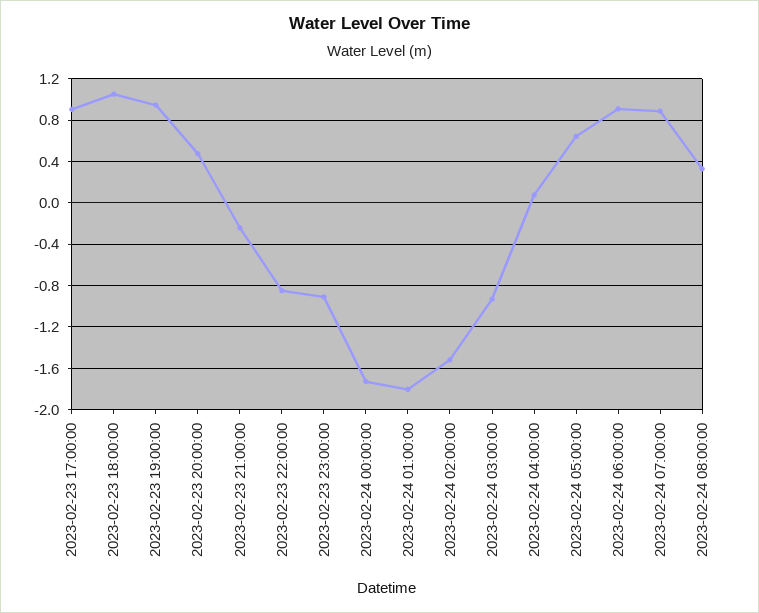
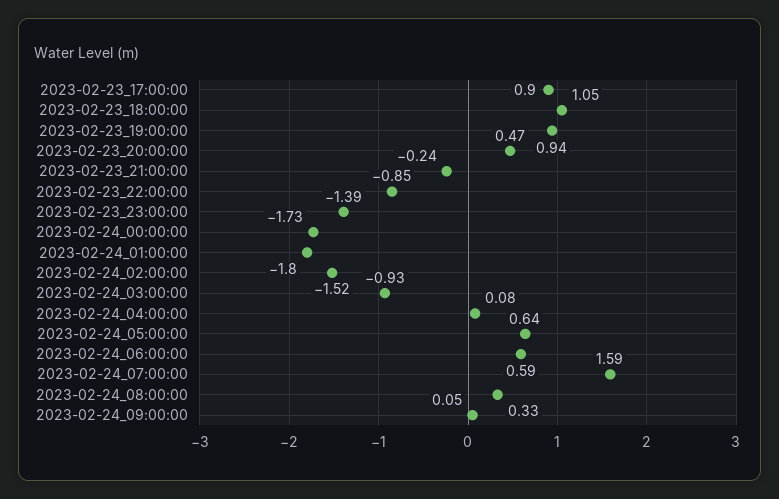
2023-02-23 23:00:00: -0.9 -> -1.39
2023-02-24 06:00:00: 0.9 -> 0.59
2023-02-24 07:00:00: 0.9 -> 1.59
2023-02-24_09:00:00: none -> 0.05

